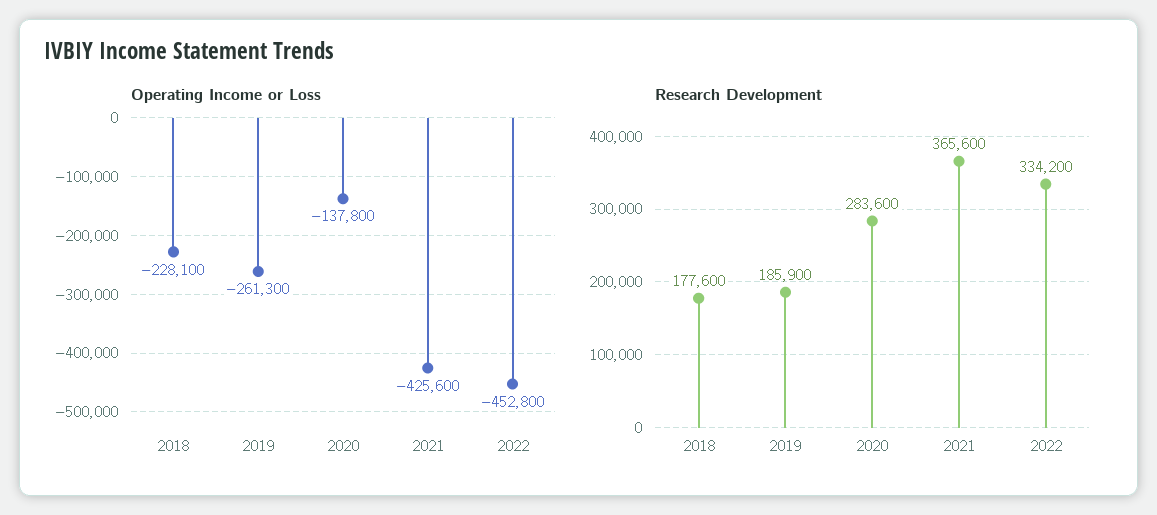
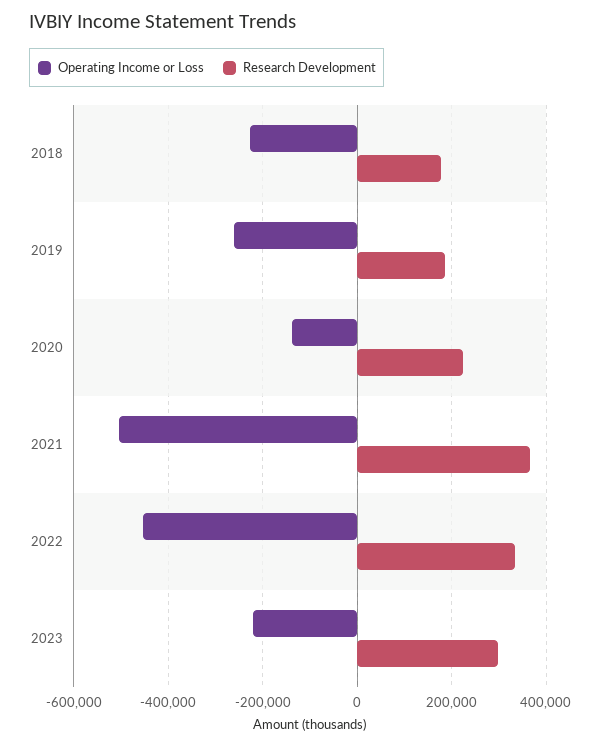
Operating Income or Loss, 2021: -425600 -> -500000
Research Development, 2020: 283600 -> 220000
Operating Income or Loss, 2023: none -> -220000
Research Development, 2023: none -> 300000

